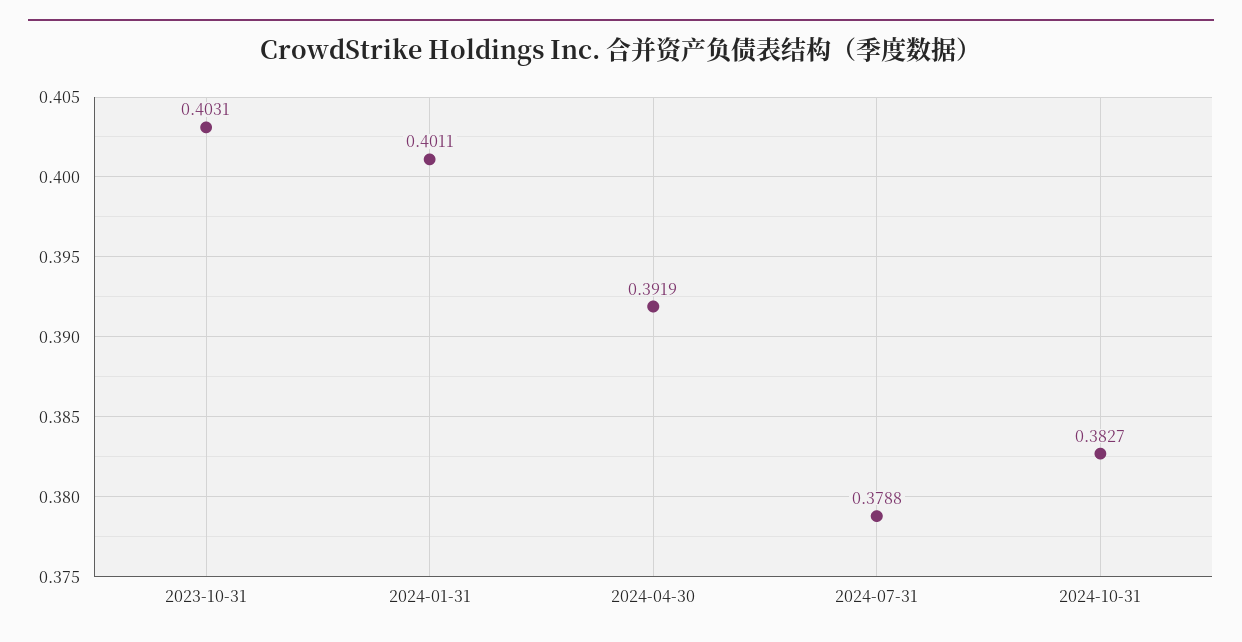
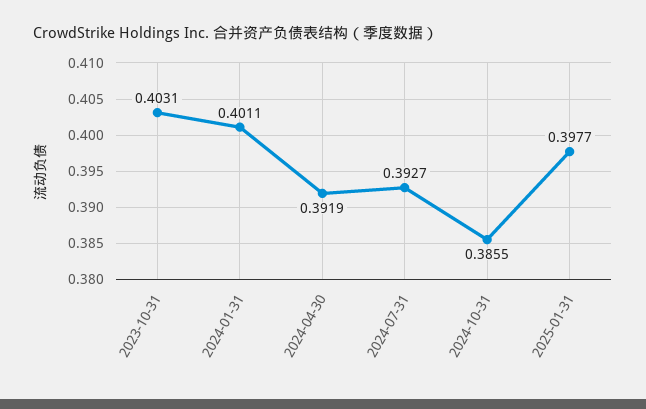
2024-07-31: 0.3788 -> 0.3927
2024-10-31: 0.3827 -> 0.3855
2025-01-31: none -> 0.3977

